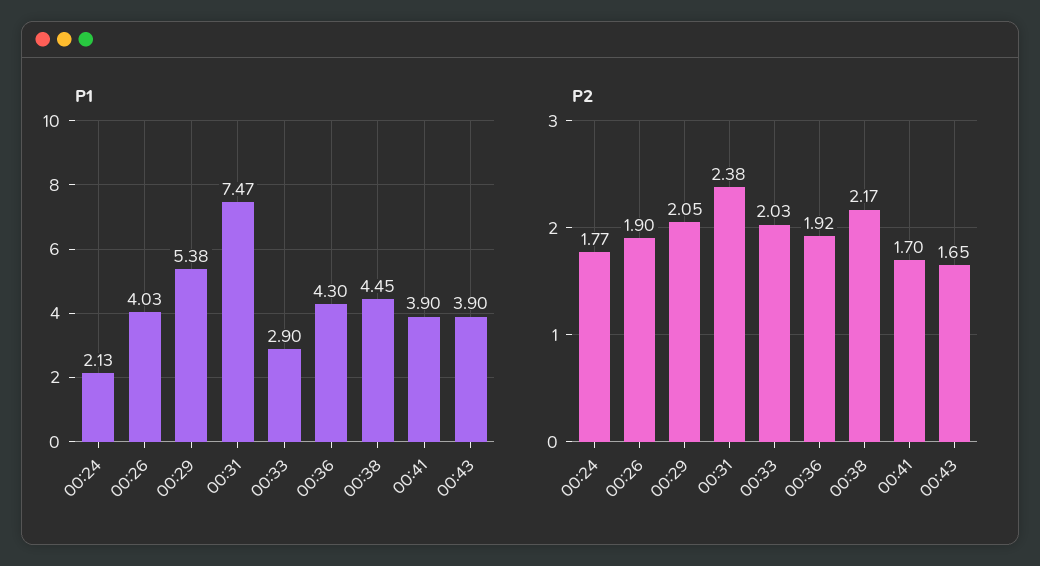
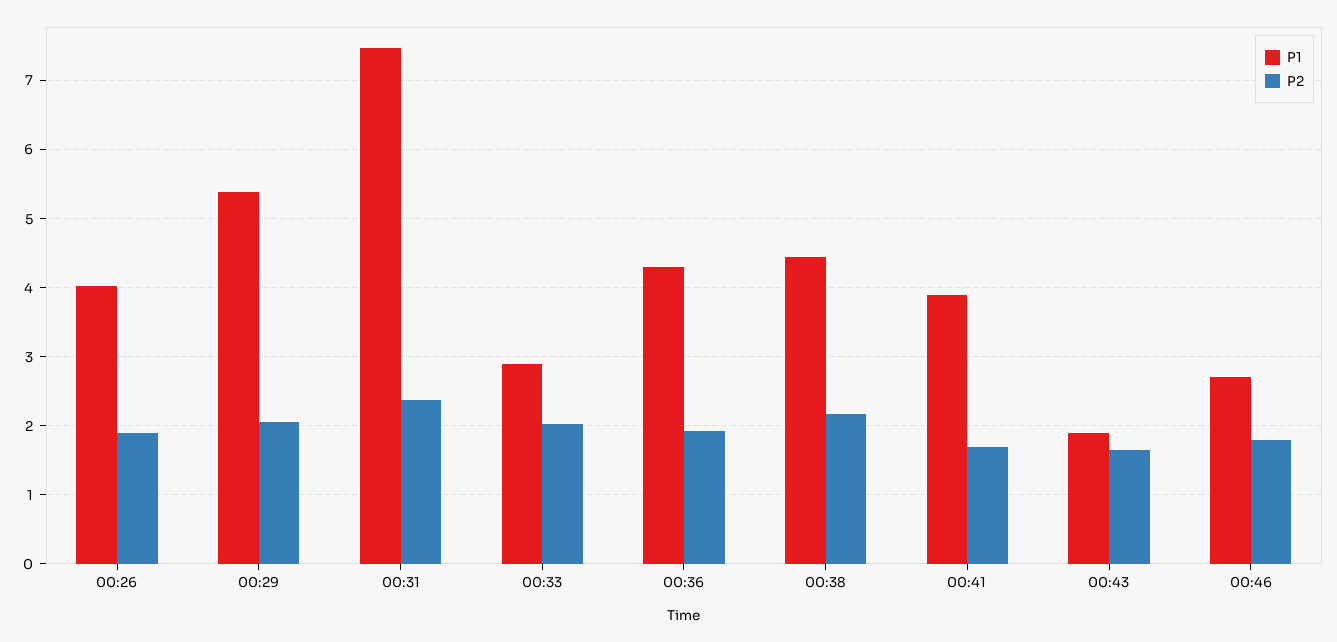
P1, 00:24: 2.13 -> none
P1, 00:43: 3.9 -> 1.9
P2, 00:24: 1.77 -> none
P1, 00:46: none -> 2.7
P2, 00:46: none -> 1.8

